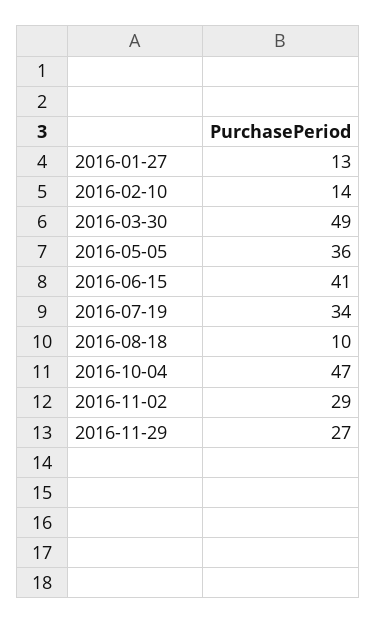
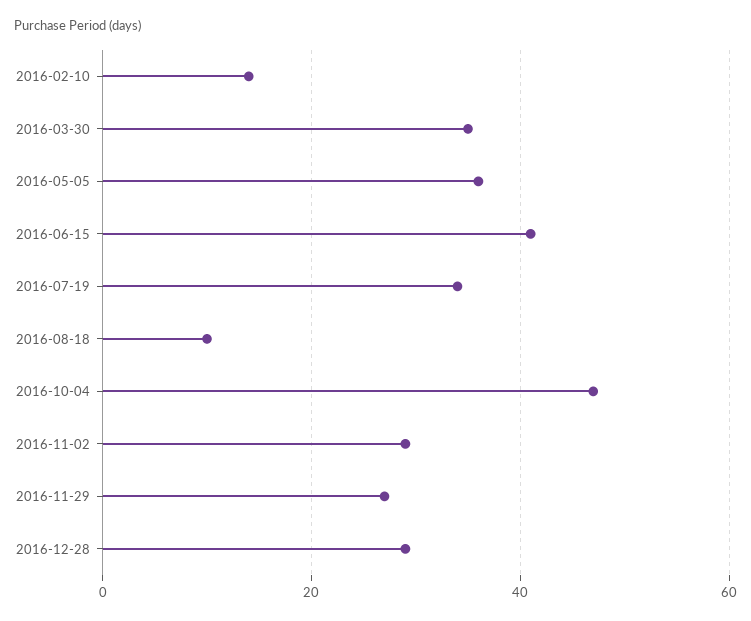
2016-01-27: 13 -> none
2016-03-30: 49 -> 35
2016-12-28: none -> 30

